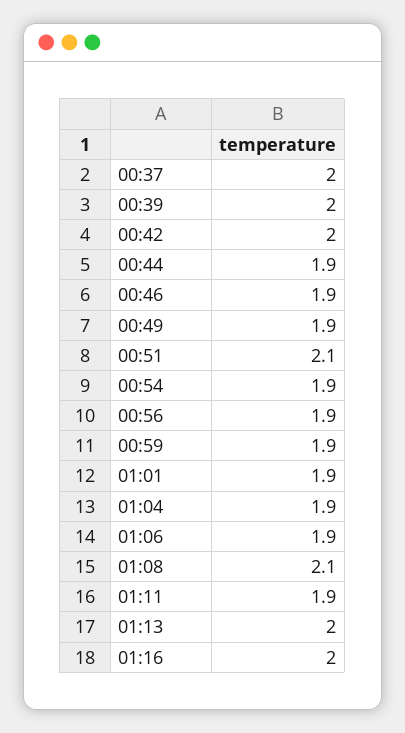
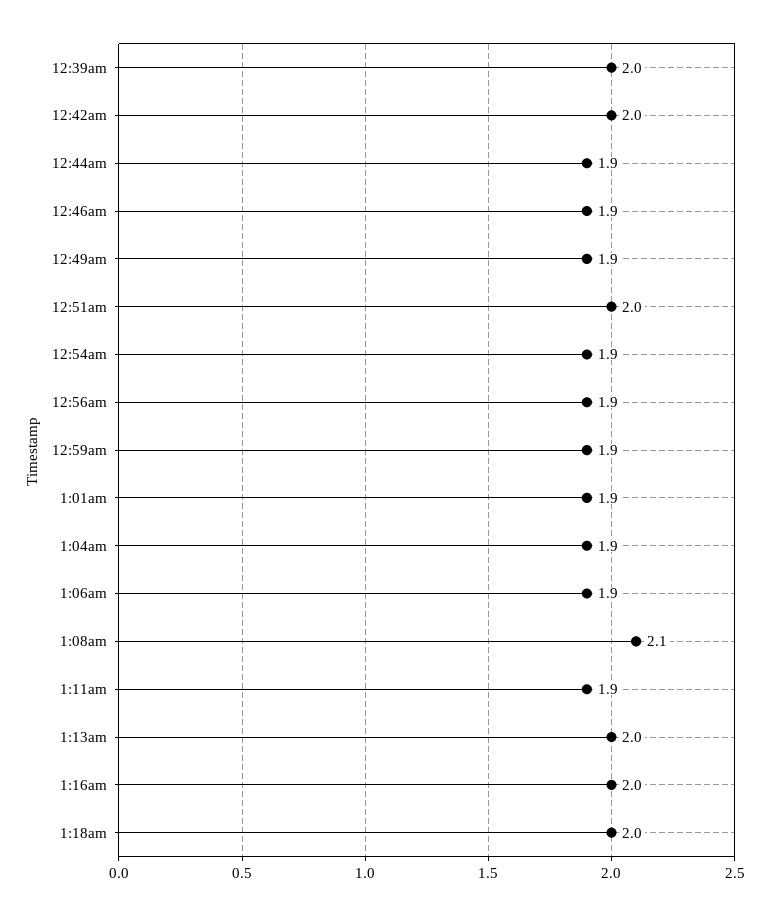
00:37: 2 -> none
00:51: 2.1 -> 2
1:18am: none -> 2

